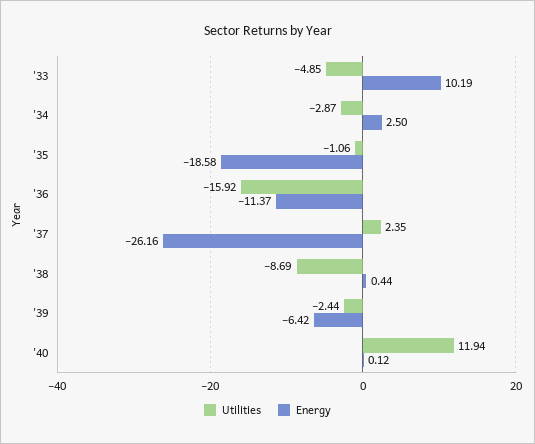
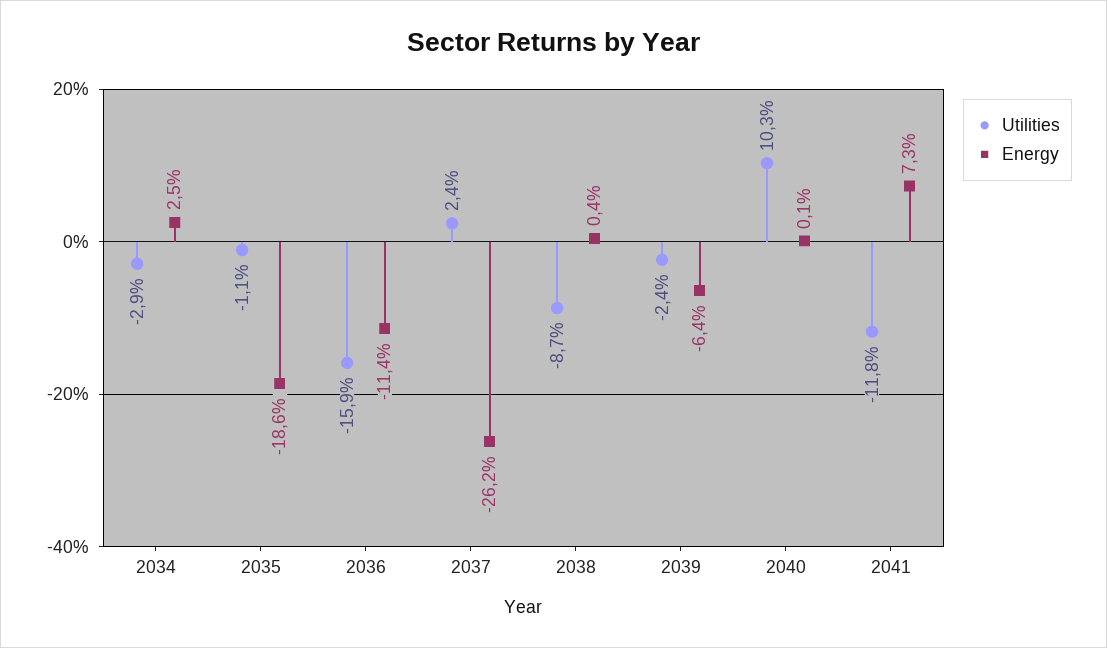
Utilities, '33: -4.85 -> none
Energy, '33: 10.19 -> none
Utilities, '40: 11.94 -> 10.3
Utilities, 2041: none -> -11.8
Energy, 2041: none -> 7.3

